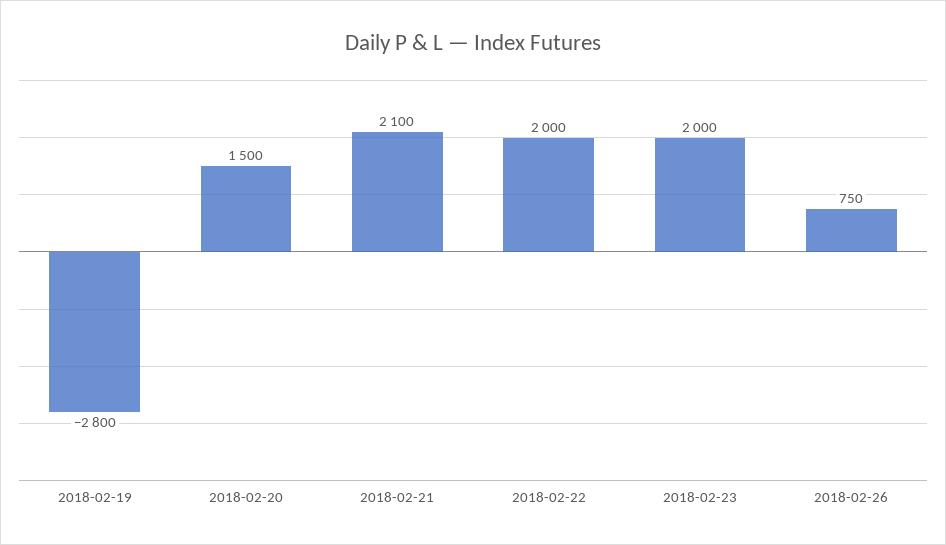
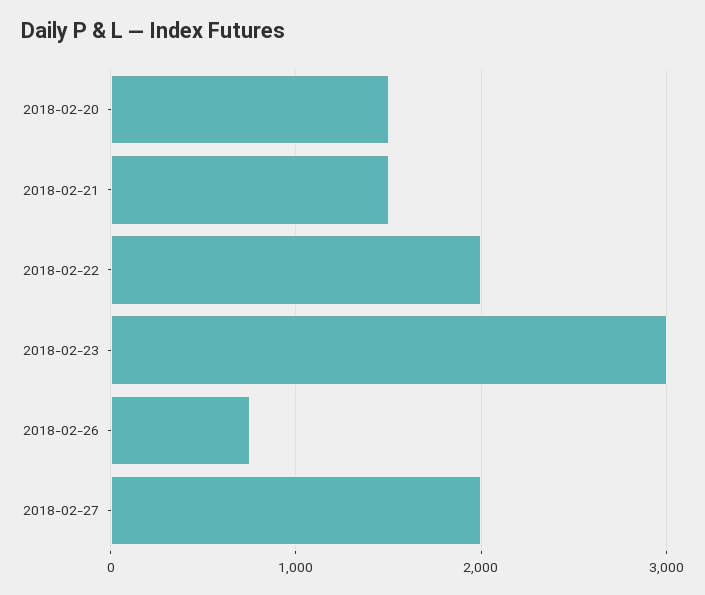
2018-02-19: -2800 -> none
2018-02-21: 2100 -> 1500
2018-02-23: 2000 -> 3000
2018-02-27: none -> 2000

